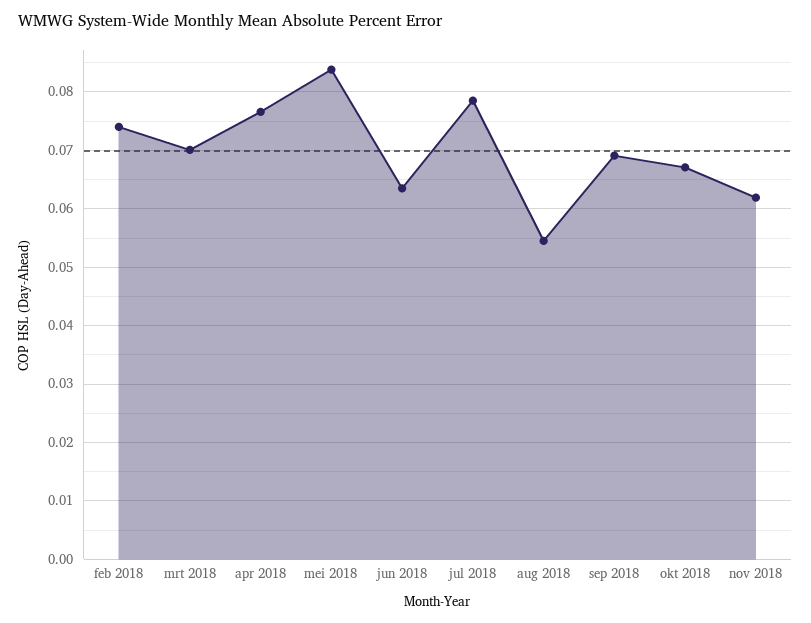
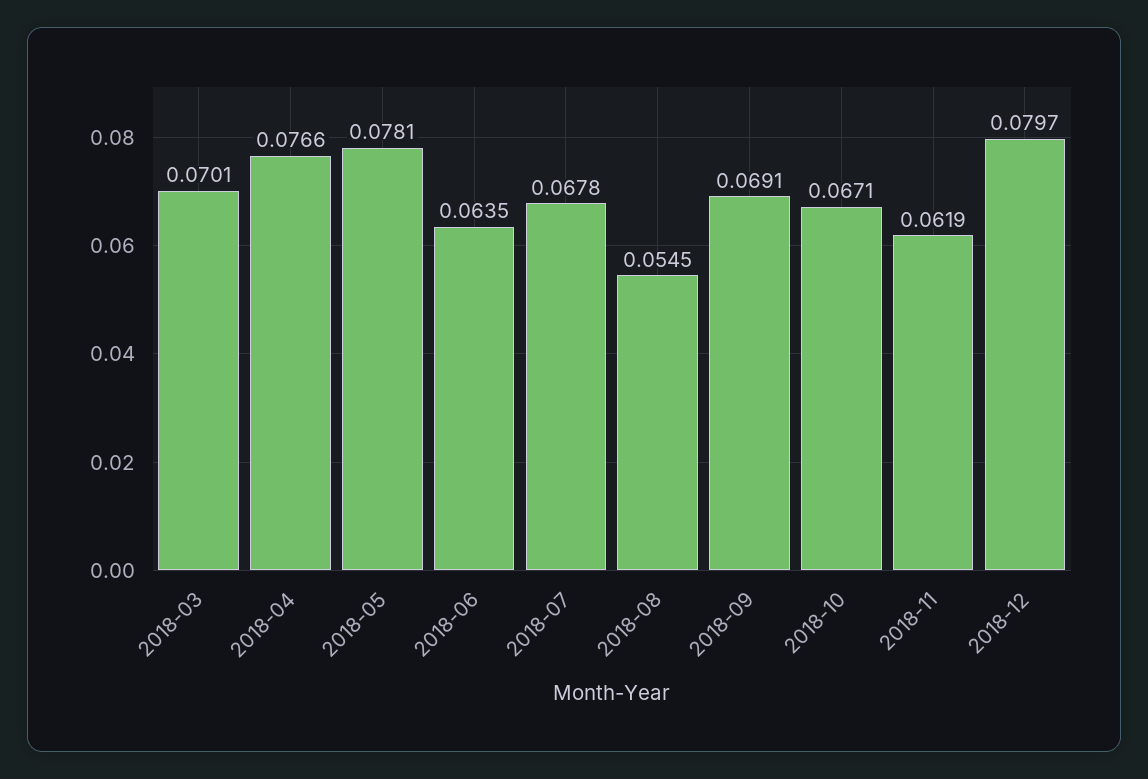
feb 2018: 0.074 -> none
mei 2018: 0.084 -> 0.0781
jul 2018: 0.078 -> 0.0678
2018-12: none -> 0.0797

